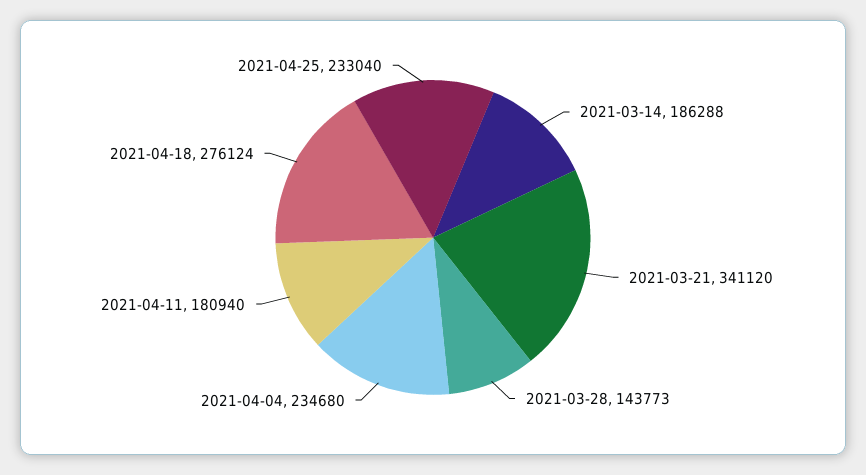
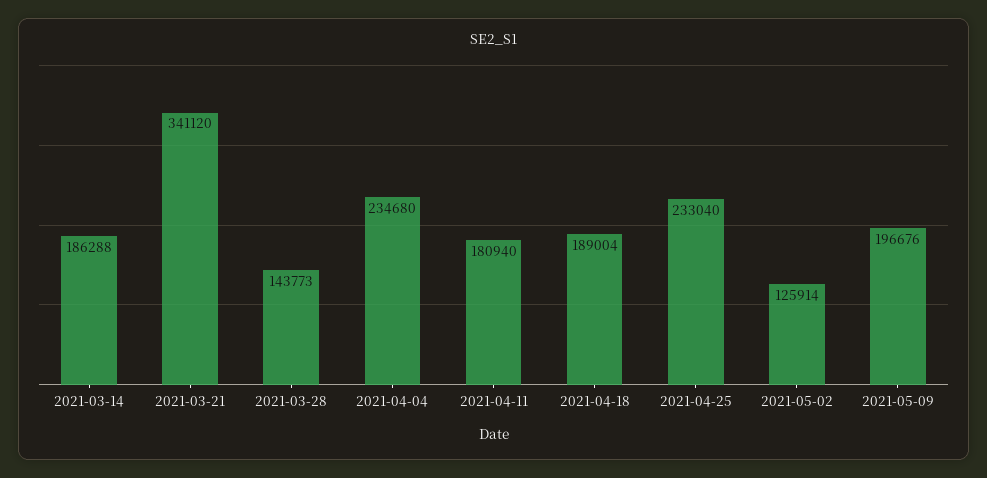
2021-04-18: 276124 -> 189004
2021-05-02: none -> 125914
2021-05-09: none -> 196676

